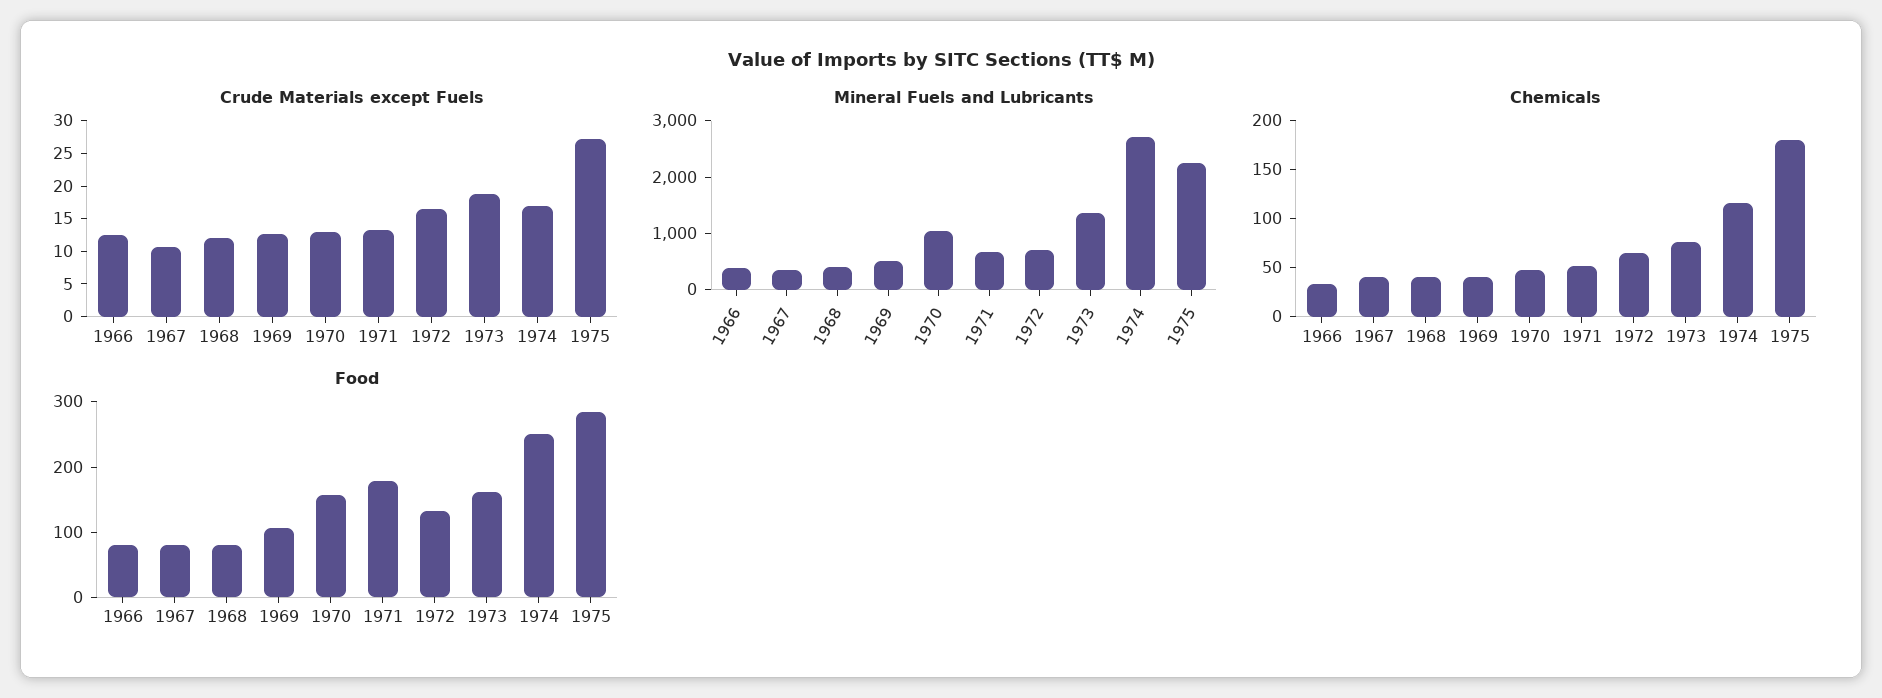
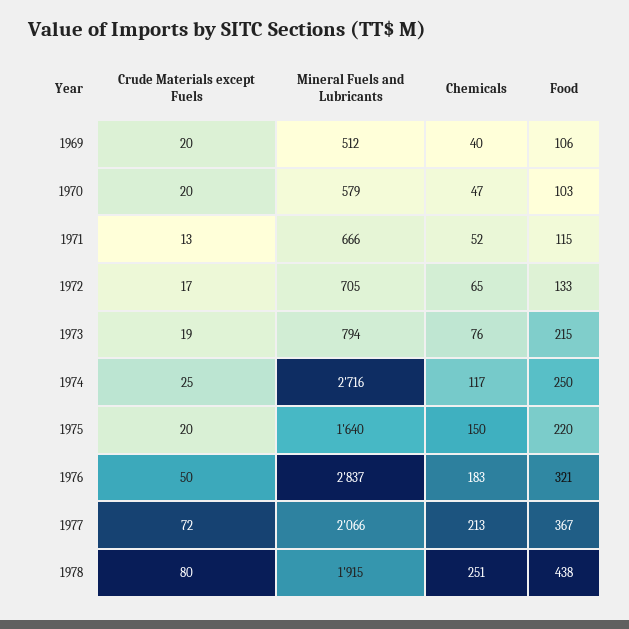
Crude Materials except Fuels, 1966: 12.5 -> none
Crude Materials except Fuels, 1967: 10 -> none
Crude Materials except Fuels, 1968: 12.5 -> none
Crude Materials except Fuels, 1969: 12.5 -> 20
Crude Materials except Fuels, 1970: 12.5 -> 20
Crude Materials except Fuels, 1974: 17.5 -> 25
Crude Materials except Fuels, 1975: 27.5 -> 20
Mineral Fuels and Lubricants, 1966: 400 -> none
Mineral Fuels and Lubricants, 1967: 400 -> none
Mineral Fuels and Lubricants, 1968: 400 -> none
Mineral Fuels and Lubricants, 1970: 1000 -> 579
Mineral Fuels and Lubricants, 1973: 1400 -> 794
Mineral Fuels and Lubricants, 1975: 2200 -> 1640
Chemicals, 1966: 30 -> none
Chemicals, 1967: 40 -> none
Chemicals, 1968: 40 -> none
Chemicals, 1975: 180 -> 150
Food, 1966: 80 -> none
Food, 1967: 80 -> none
Food, 1968: 80 -> none
Food, 1970: 160 -> 103
Food, 1971: 180 -> 115
Food, 1973: 160 -> 215
Food, 1975: 280 -> 220
Crude Materials except Fuels, 1976: none -> 50
Mineral Fuels and Lubricants, 1976: none -> 2837
Chemicals, 1976: none -> 183
Food, 1976: none -> 321
Crude Materials except Fuels, 1977: none -> 72
Mineral Fuels and Lubricants, 1977: none -> 2066
Chemicals, 1977: none -> 213
Food, 1977: none -> 367
Crude Materials except Fuels, 1978: none -> 80
Mineral Fuels and Lubricants, 1978: none -> 1915
Chemicals, 1978: none -> 251
Food, 1978: none -> 438

